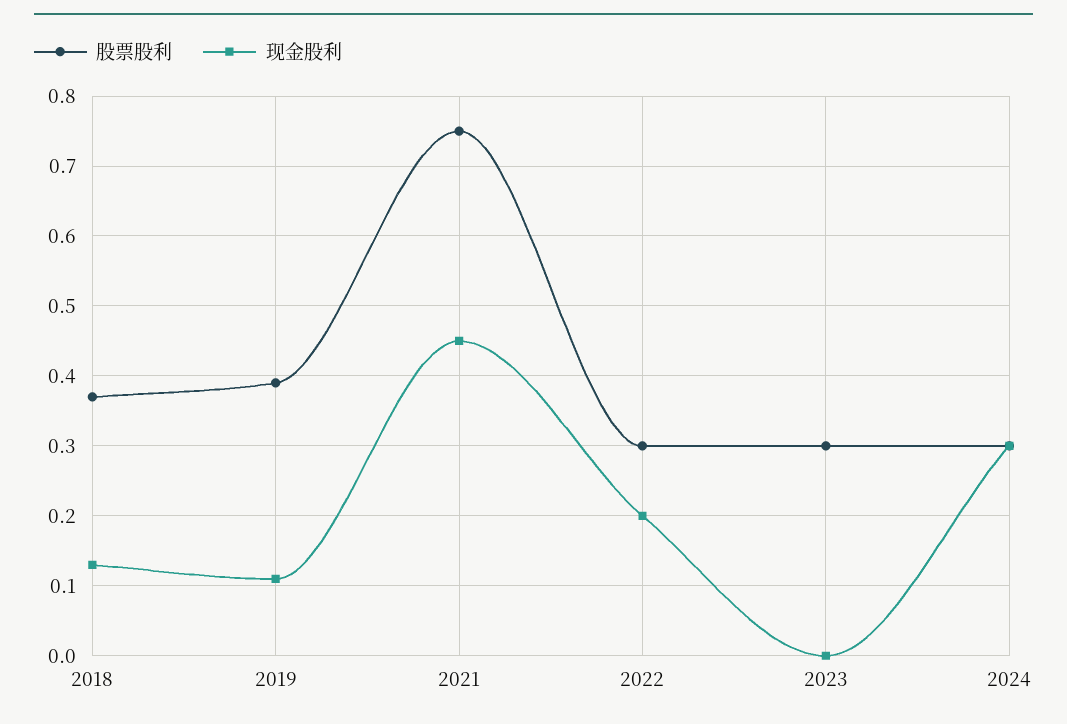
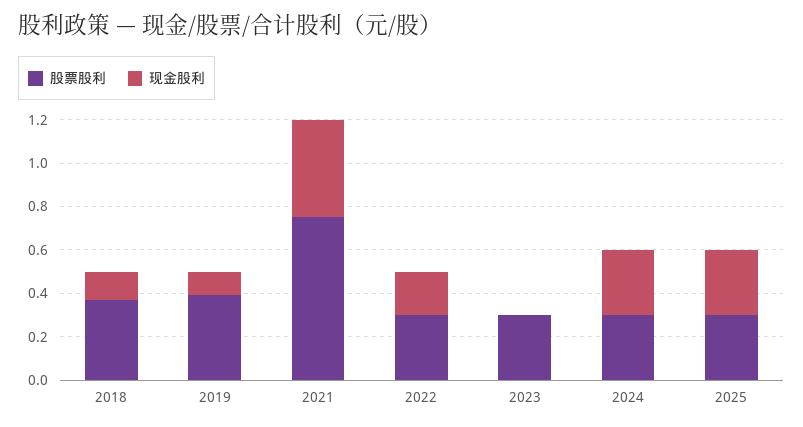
股票股利, 2025: none -> 0.3
现金股利, 2025: none -> 0.3

